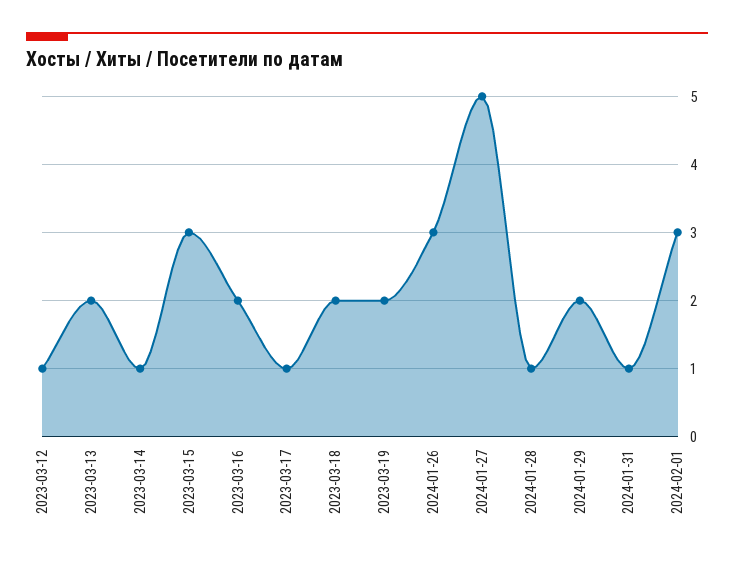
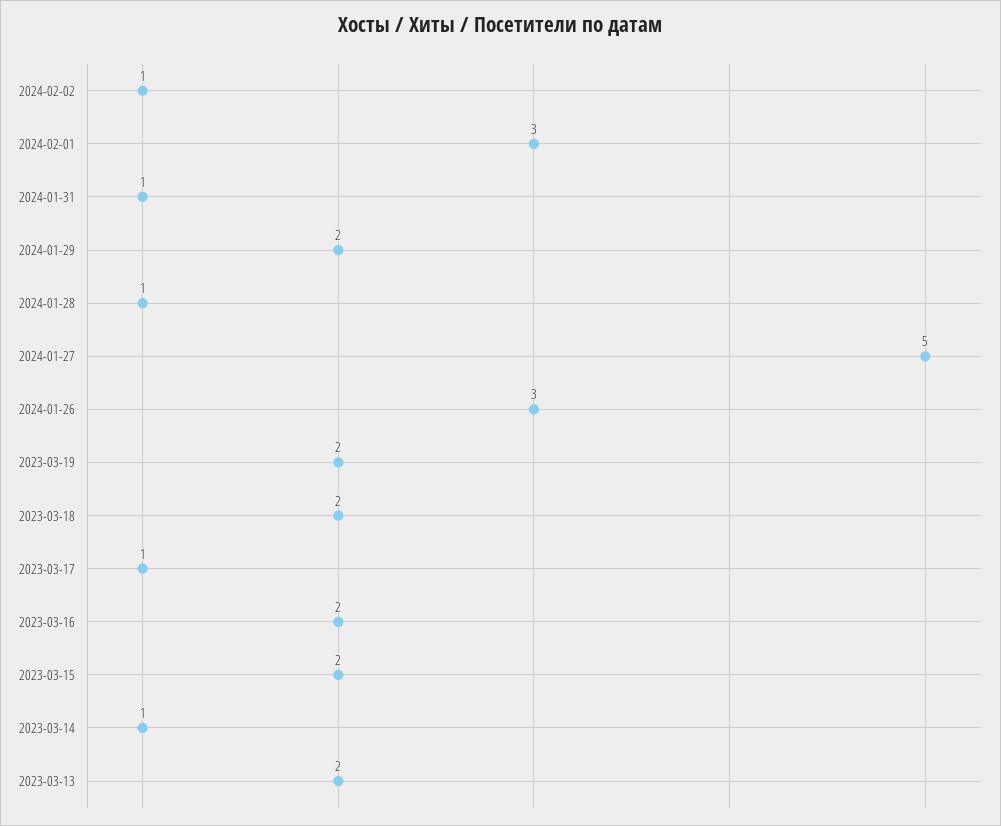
2023-03-12: 1 -> none
2023-03-15: 3 -> 2
2024-02-02: none -> 1

